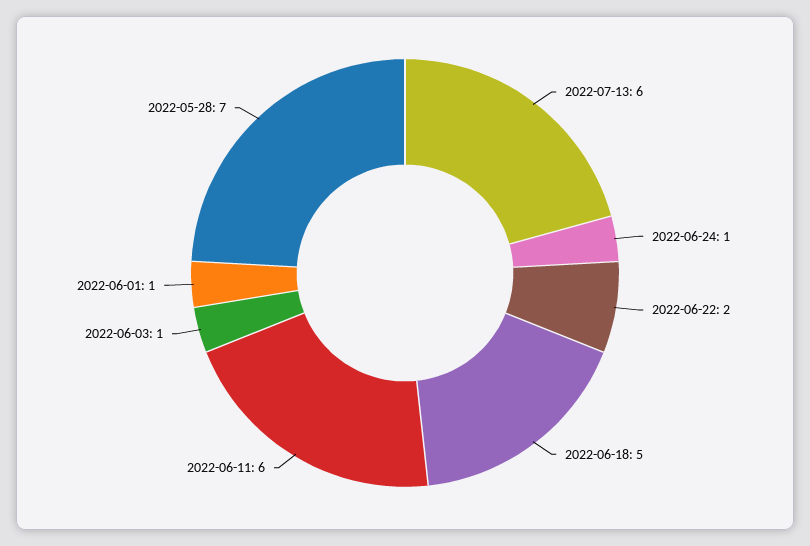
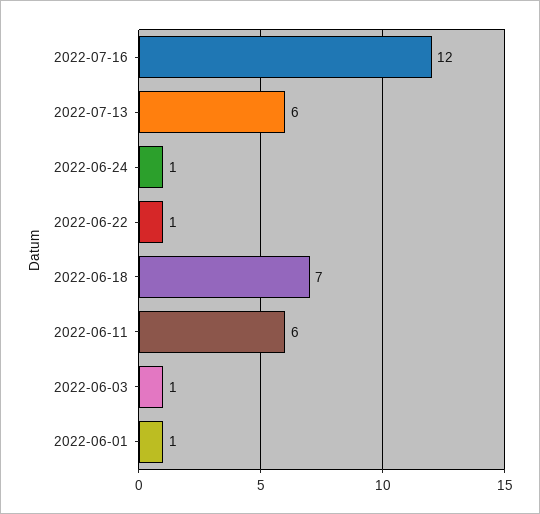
2022-06-22: 2 -> 1
2022-06-18: 5 -> 7
2022-05-28: 7 -> none
2022-07-16: none -> 12

